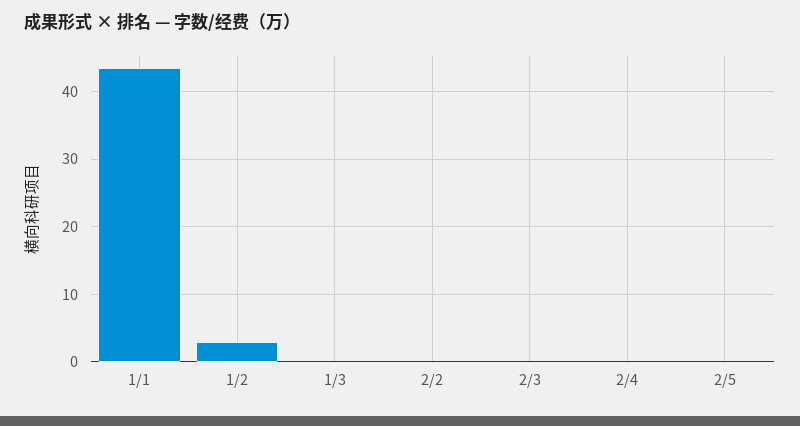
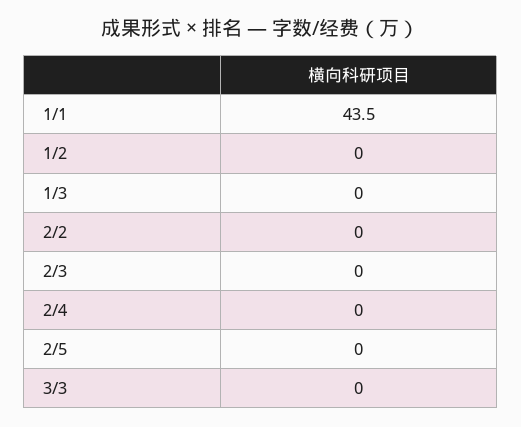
1/2: 3 -> 0
3/3: none -> 0

